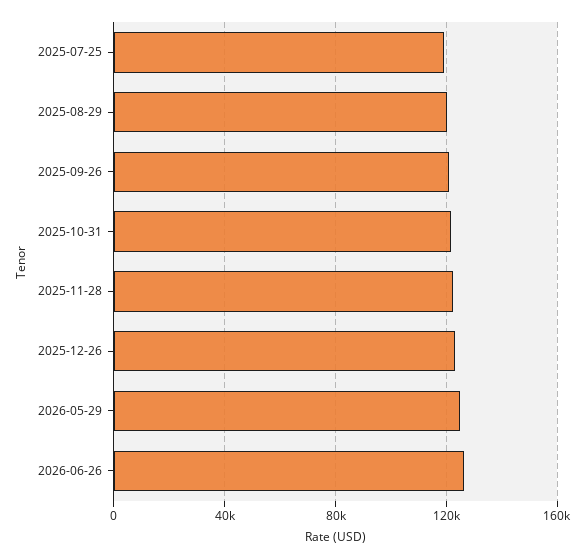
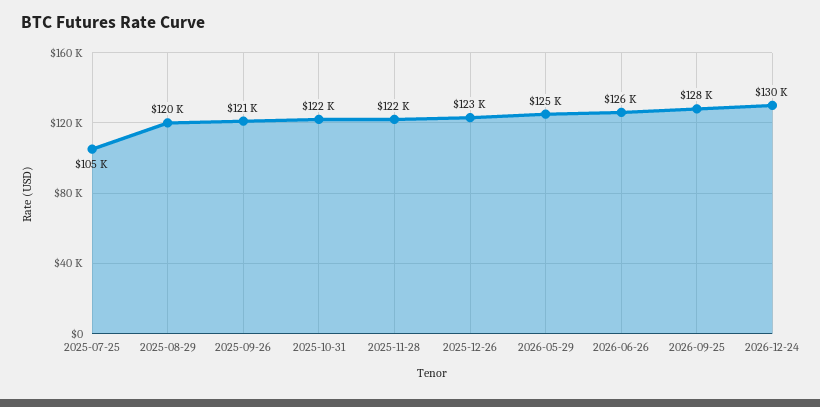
2025-07-25: 120000 -> 105000
2026-09-25: none -> 128000
2026-12-24: none -> 130000

